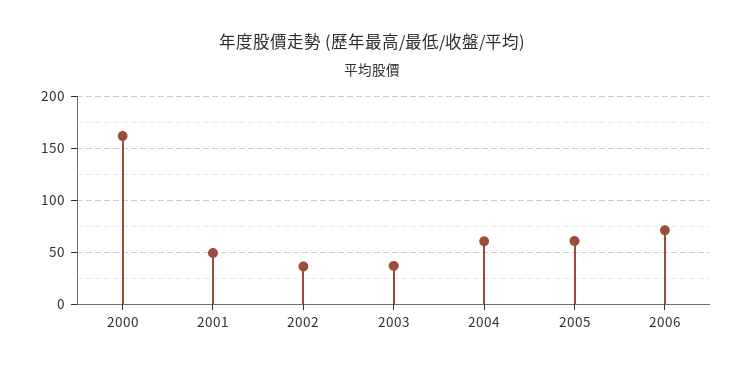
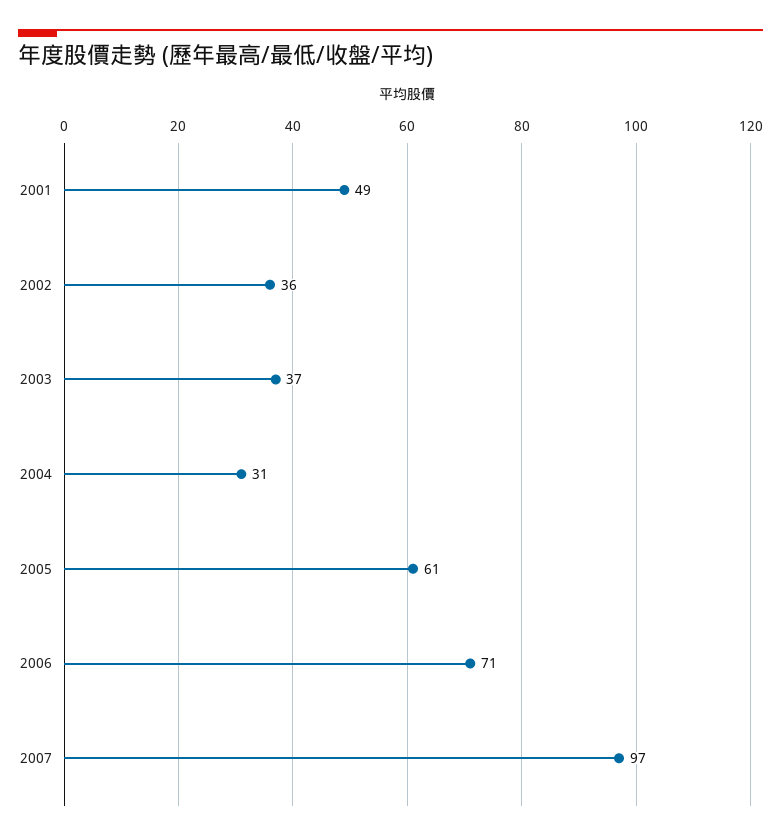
2000: 160 -> none
2004: 60 -> 31
2007: none -> 97

